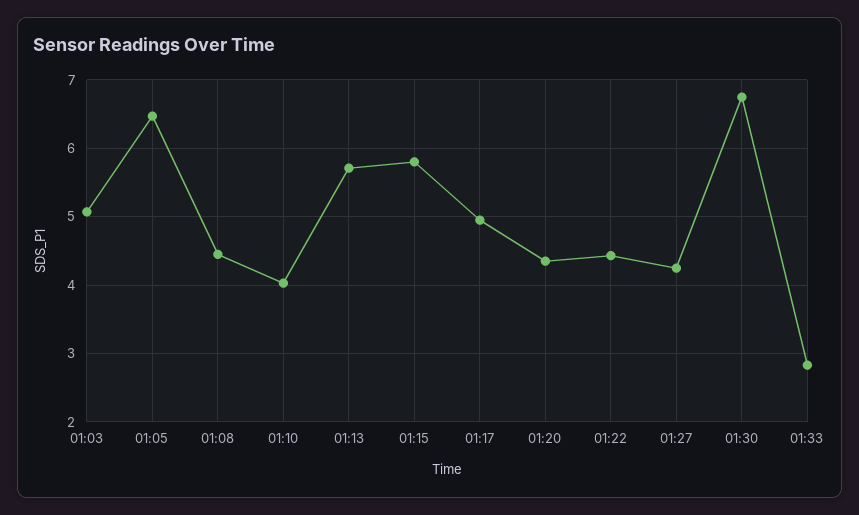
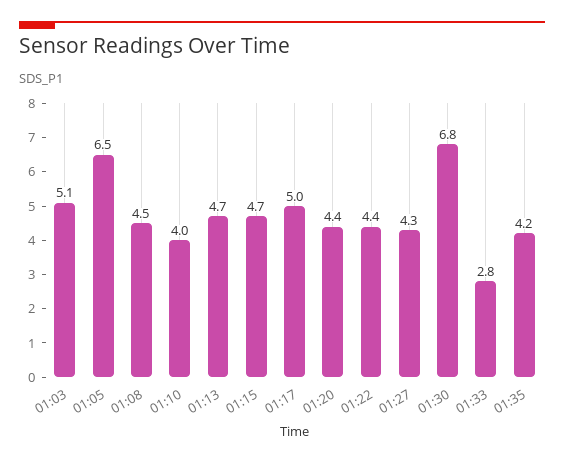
01:13: 5.7 -> 4.7
01:15: 5.8 -> 4.7
01:35: none -> 4.2

